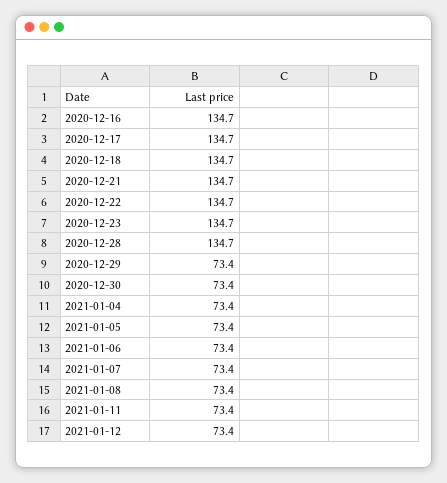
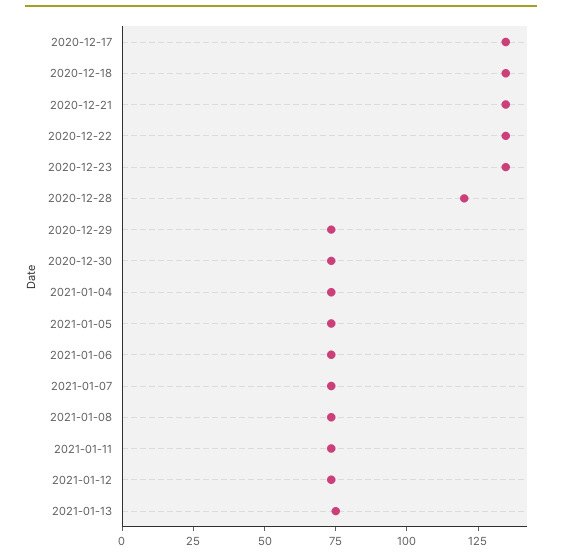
2020-12-16: 134.7 -> none
2020-12-28: 134.7 -> 120
2021-01-13: none -> 75

